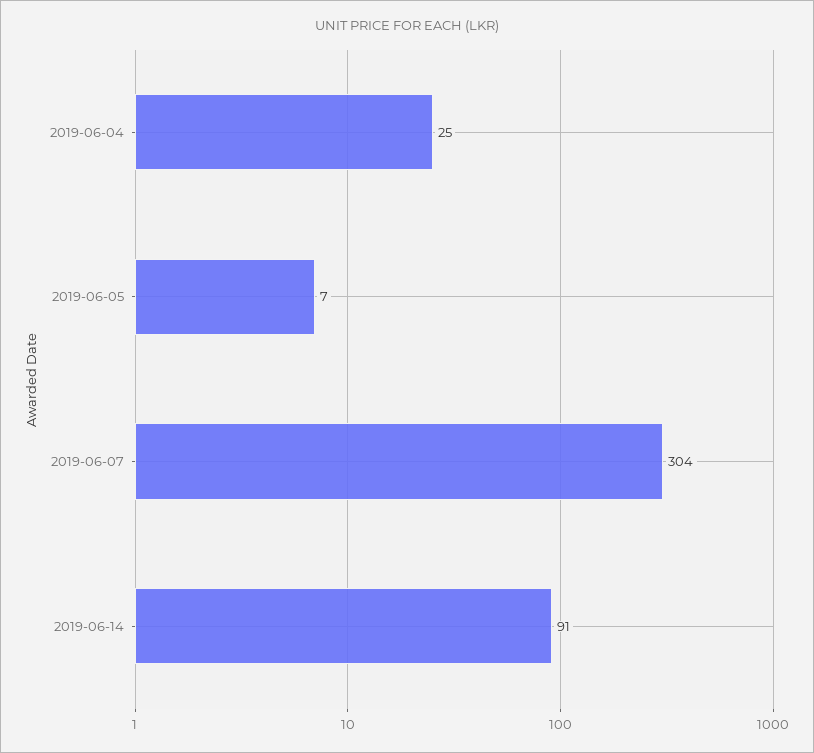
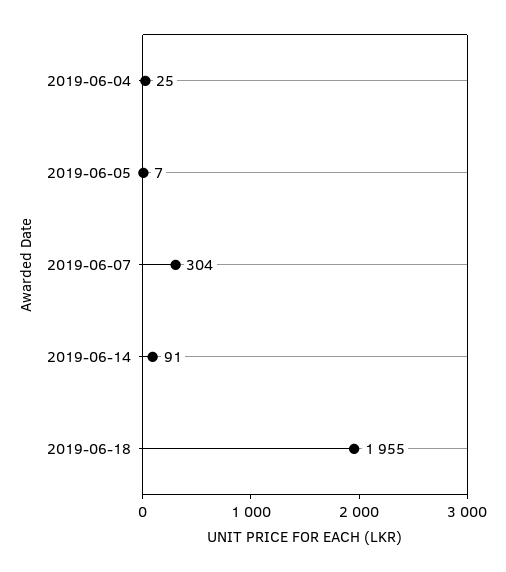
2019-06-18: none -> 1955

